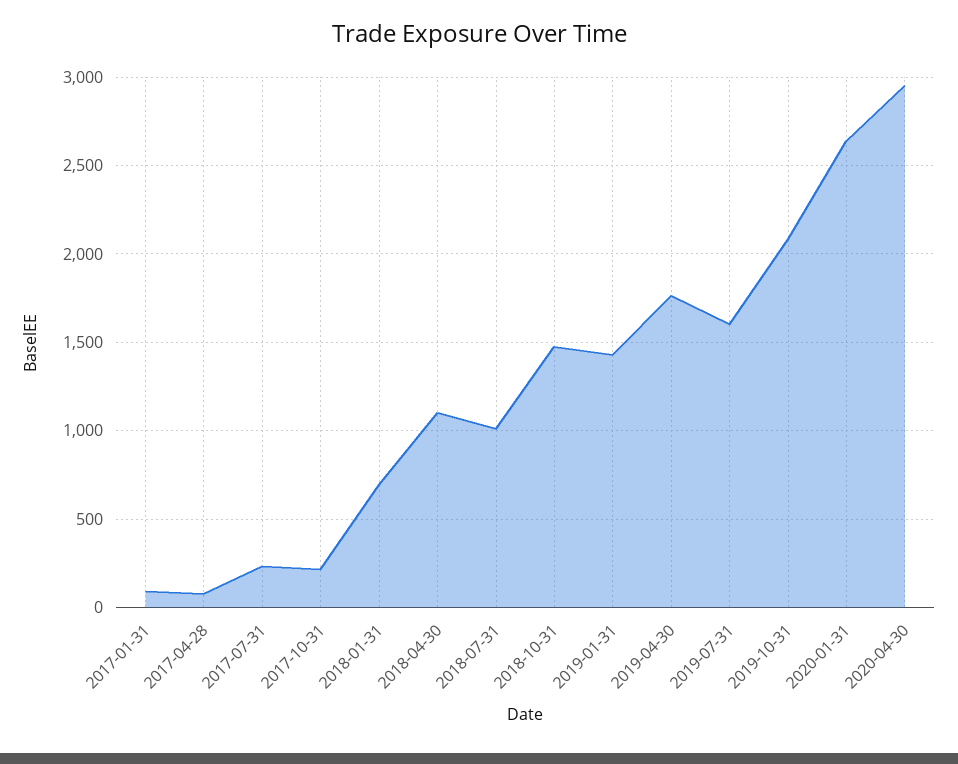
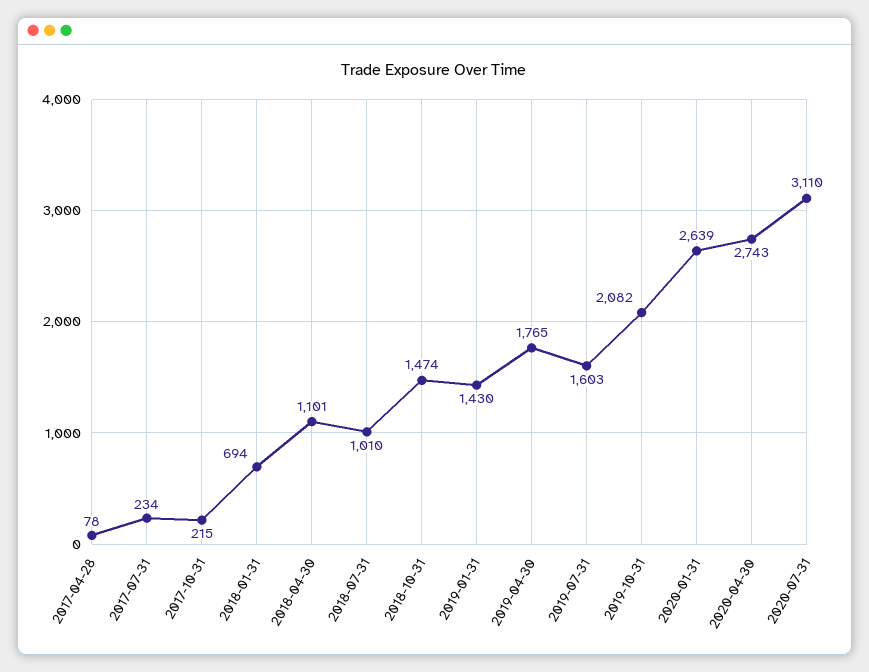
2017-01-31: 100 -> none
2020-04-30: 2950 -> 2743
2020-07-31: none -> 3110

